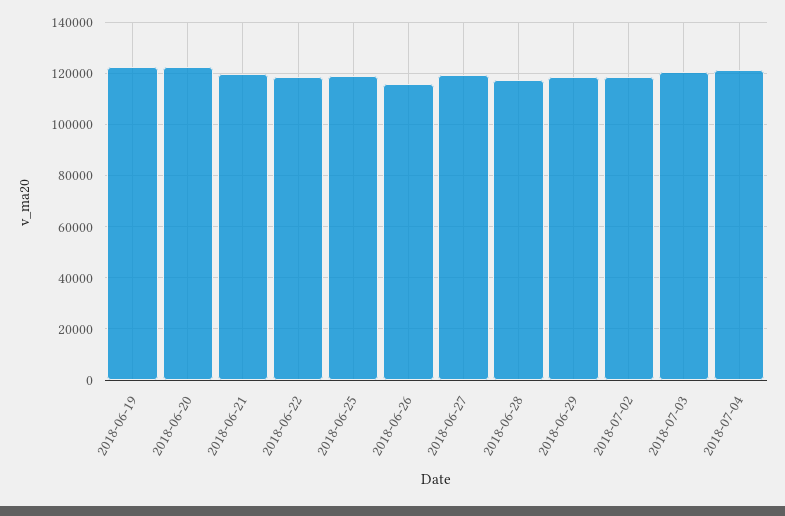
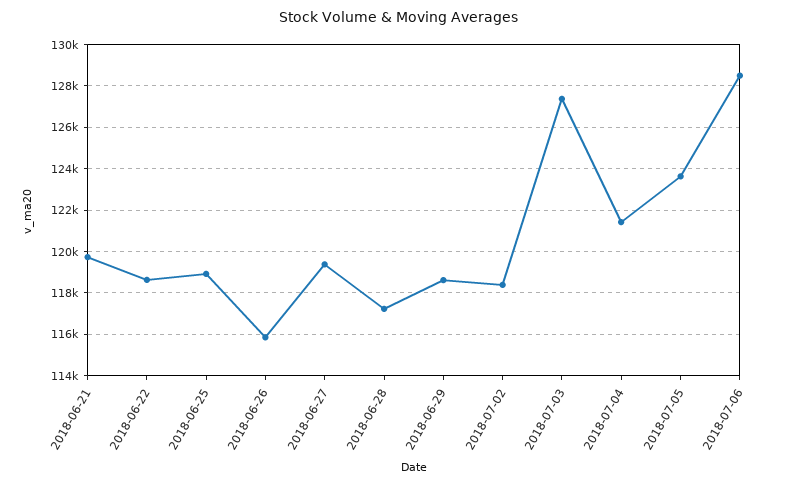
2018-06-19: 122500 -> none
2018-06-20: 122500 -> none
2018-07-03: 120000 -> 127500
2018-07-05: none -> 123500
2018-07-06: none -> 128500

